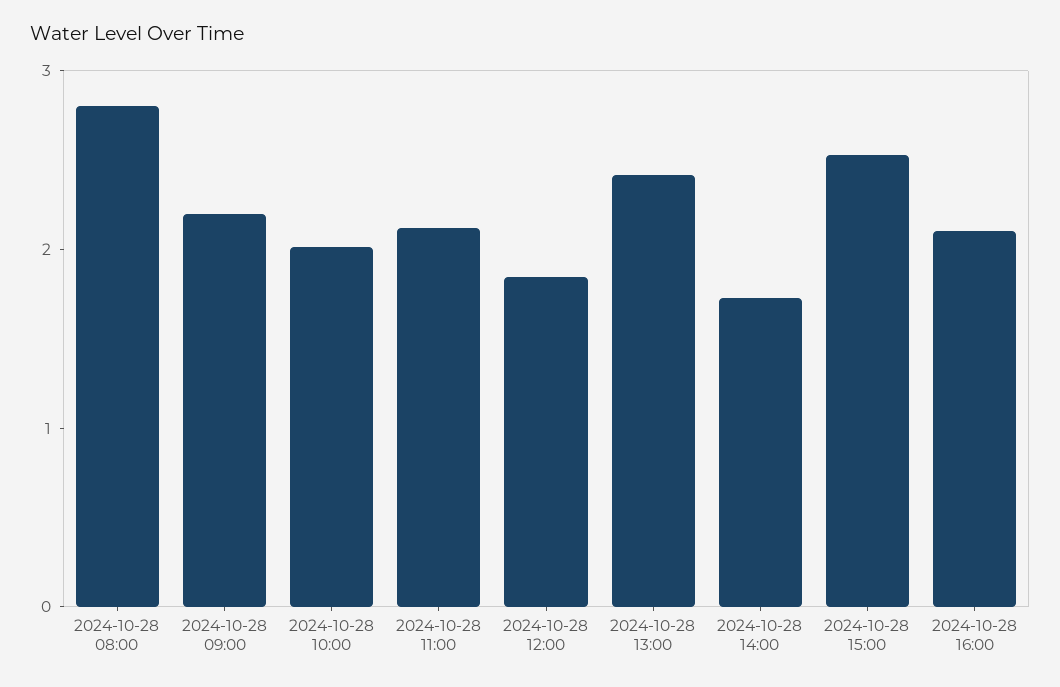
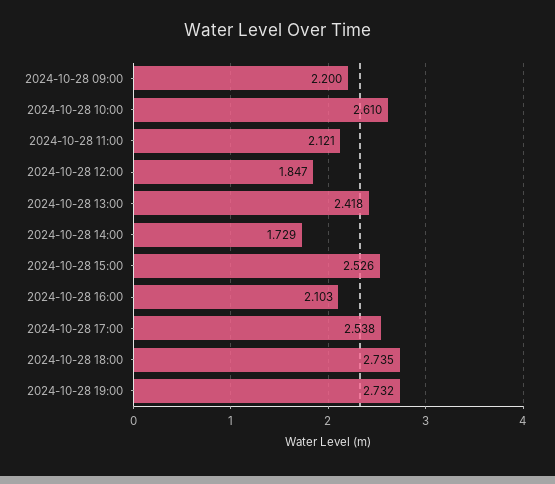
2024-10-28 08:00: 2.8 -> none
2024-10-28 10:00: 2 -> 2.61
2024-10-28 17:00: none -> 2.538
2024-10-28 18:00: none -> 2.735
2024-10-28 19:00: none -> 2.732

